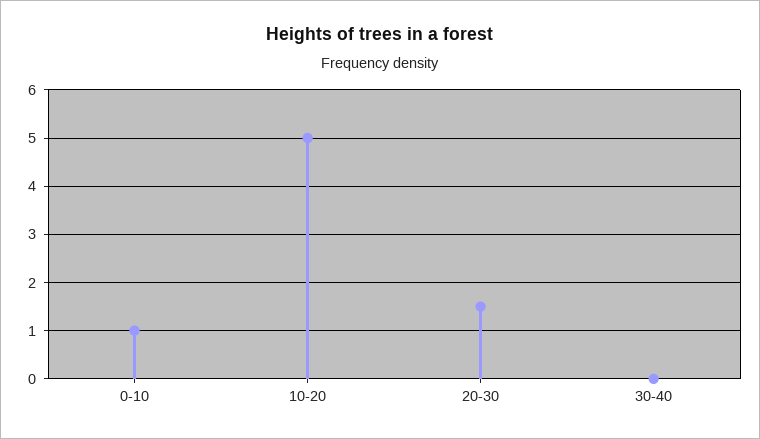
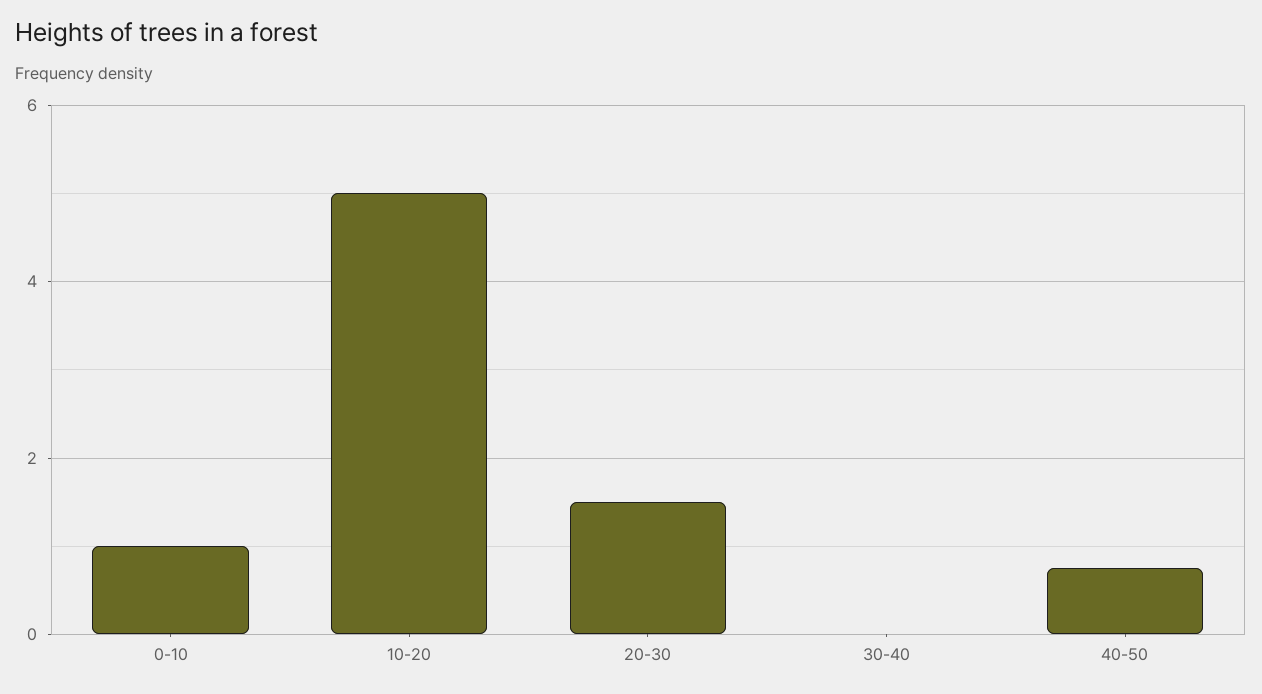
40-50: none -> 0.8

